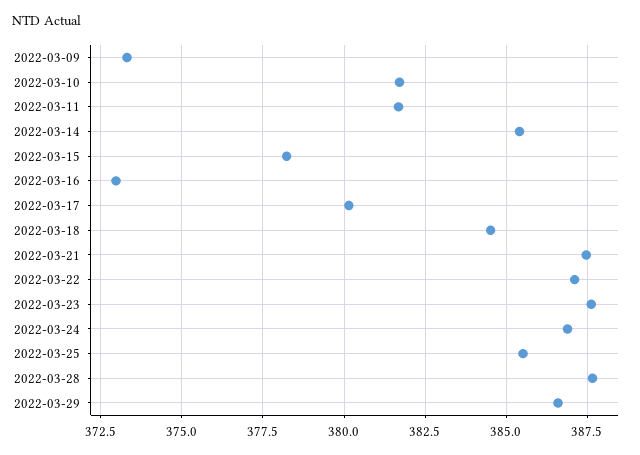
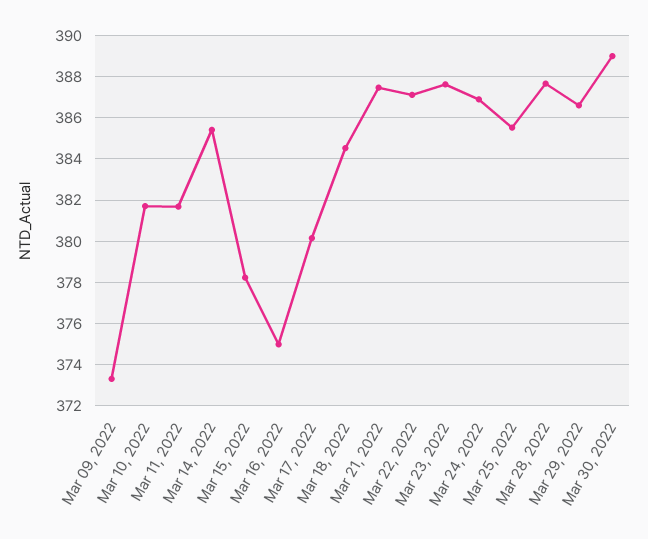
2022-03-16: 373 -> 375
Mar 30, 2022: none -> 389

